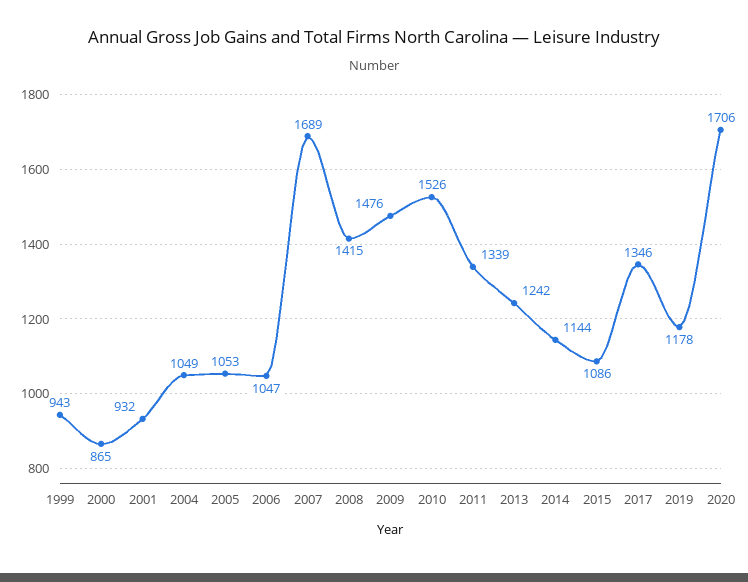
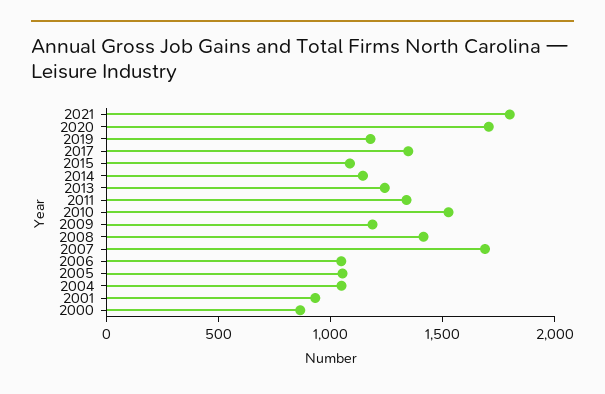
1999: 943 -> none
2009: 1476 -> 1200
2021: none -> 1800

